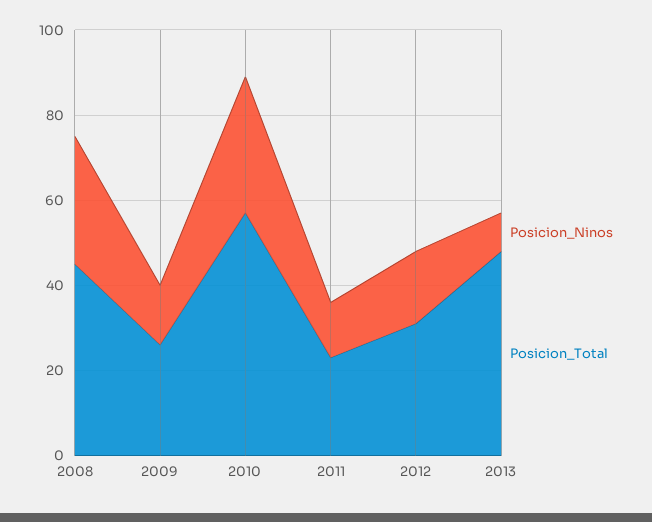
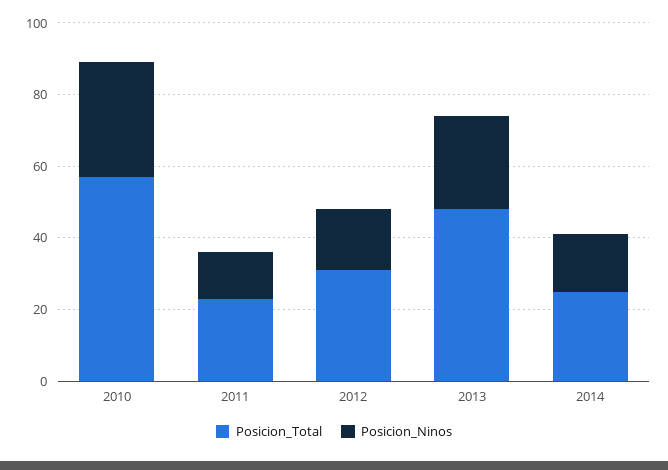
Posicion_Ninos, 2008: 30 -> none
Posicion_Total, 2008: 45 -> none
Posicion_Ninos, 2009: 15 -> none
Posicion_Total, 2009: 25 -> none
Posicion_Ninos, 2013: 10 -> 25
Posicion_Total, 2014: none -> 25
Posicion_Ninos, 2014: none -> 15

